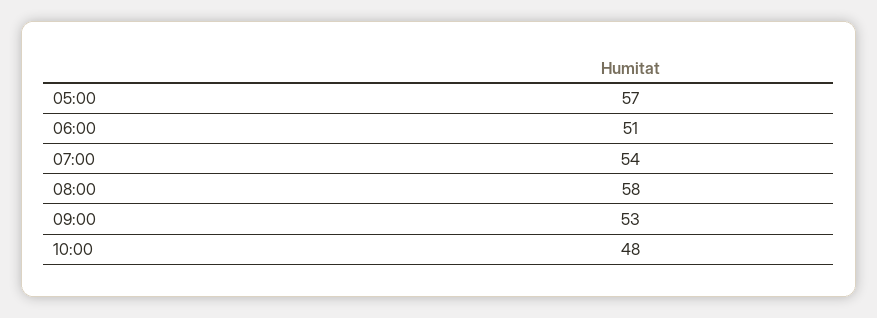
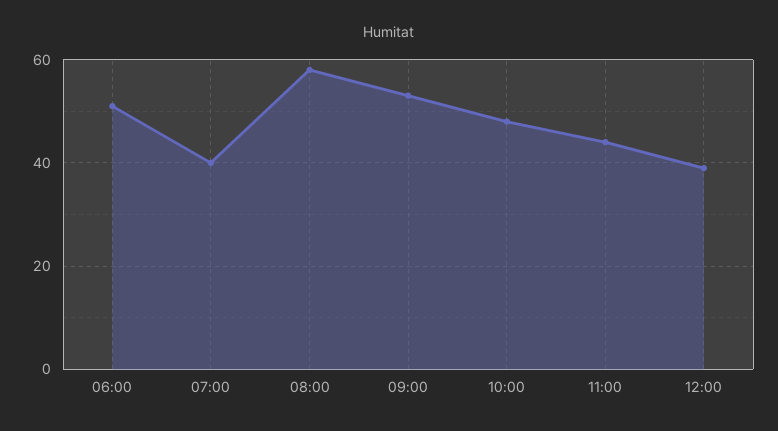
05:00: 57 -> none
07:00: 54 -> 40
11:00: none -> 45
12:00: none -> 40

